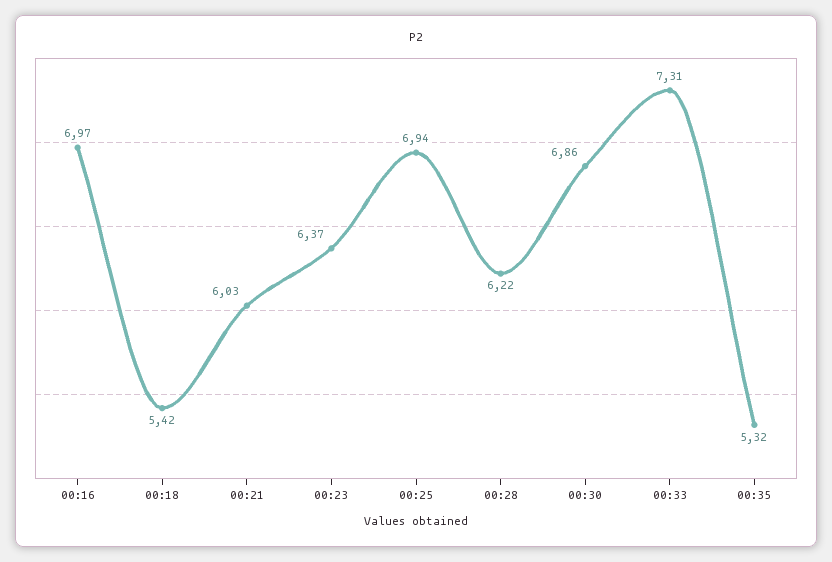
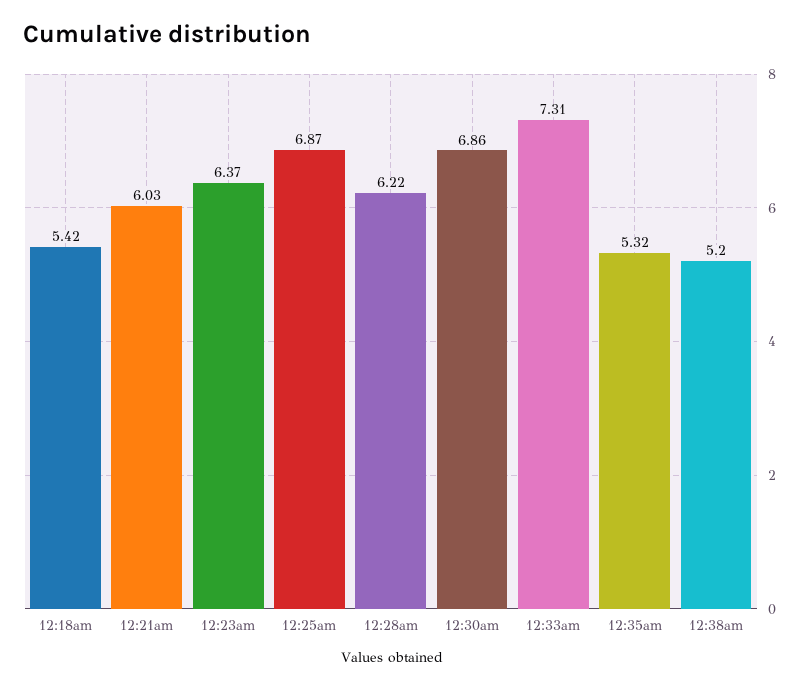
00:16: 6.97 -> none
00:25: 6.94 -> 6.87
12:38am: none -> 5.2

